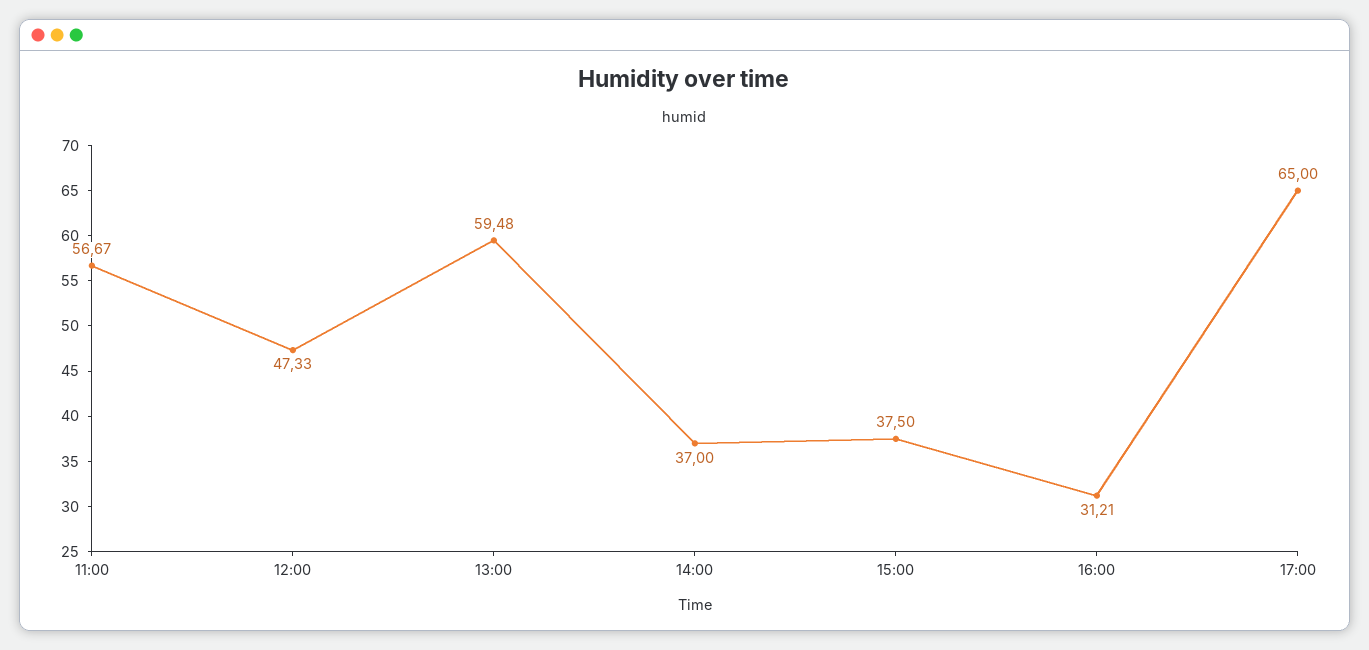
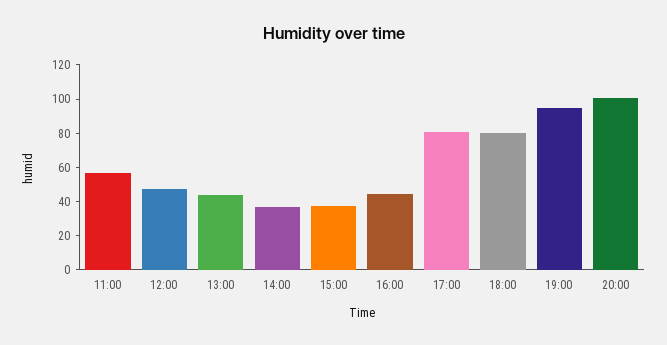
13:00: 59.48 -> 45
16:00: 31.21 -> 45
17:00: 65 -> 80
18:00: none -> 80
19:00: none -> 95
20:00: none -> 100

